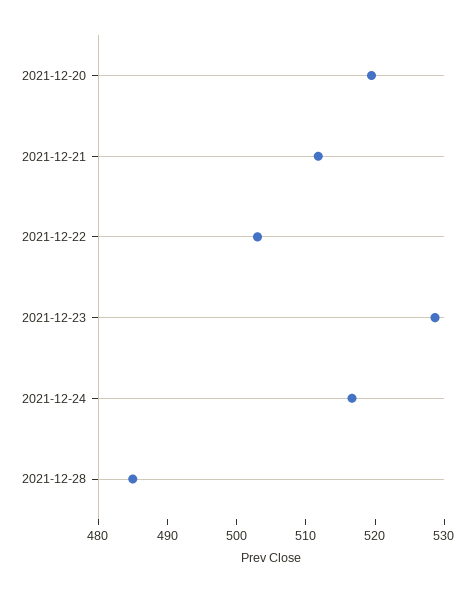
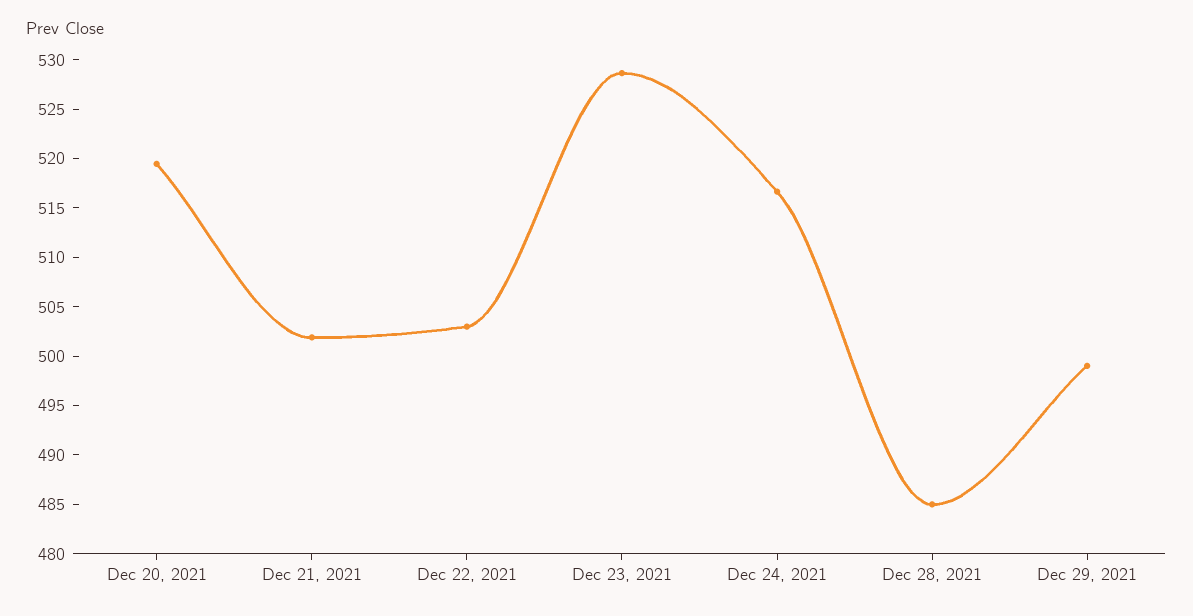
2021-12-21: 512 -> 502
Dec 29, 2021: none -> 499

